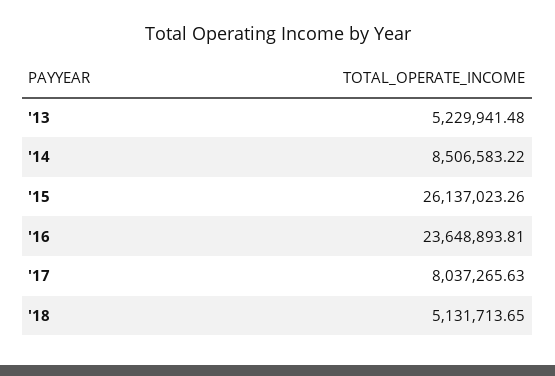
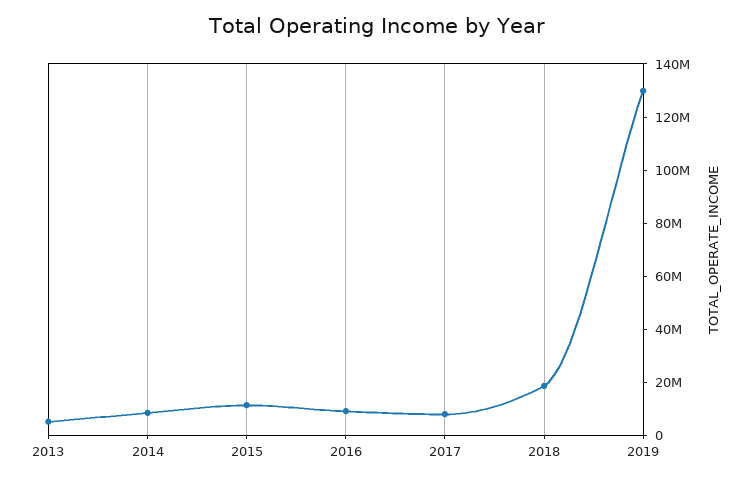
'15: 26137023.26 -> 10000000
'16: 23648893.81 -> 10000000
'18: 5131713.65 -> 20000000
2019: none -> 130000000

